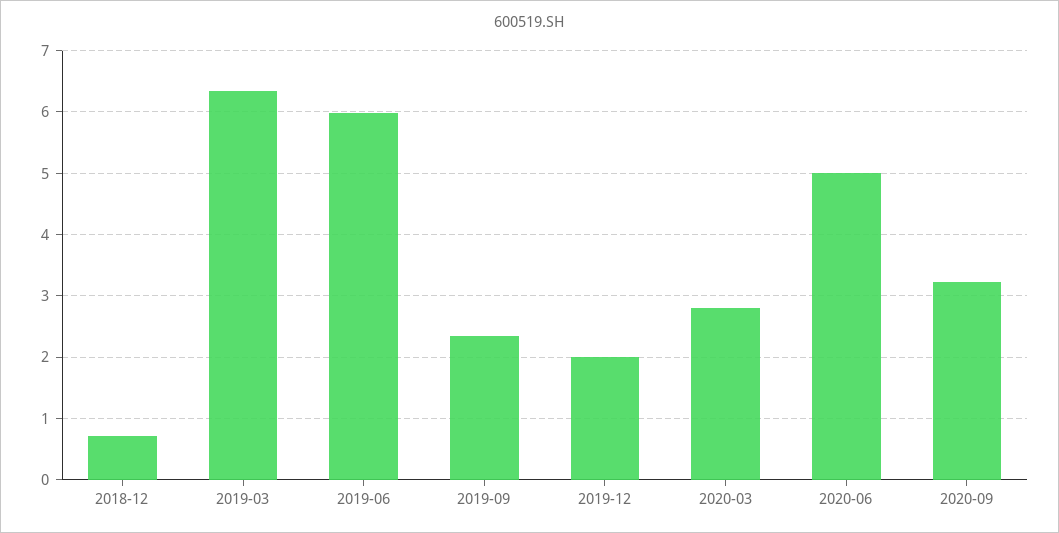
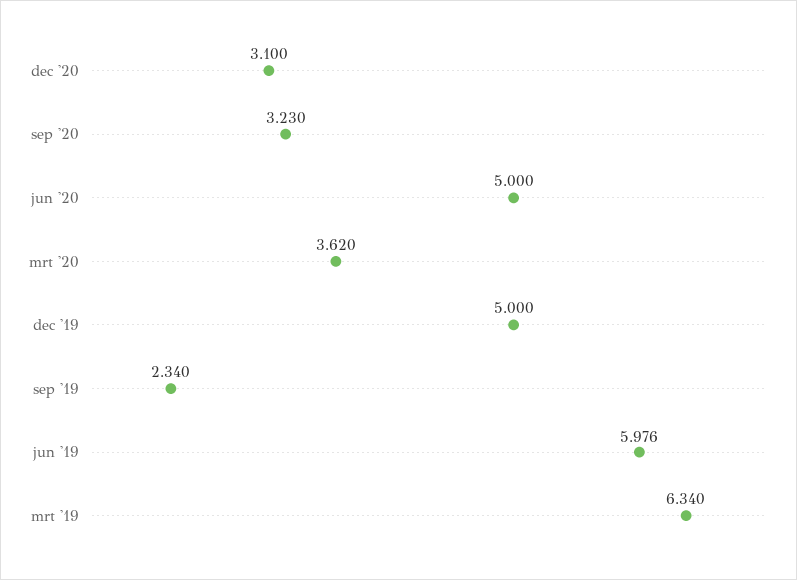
2018-12: 0.7 -> none
2019-12: 2 -> 5
2020-03: 2.8 -> 3.62
dec '20: none -> 3.1

